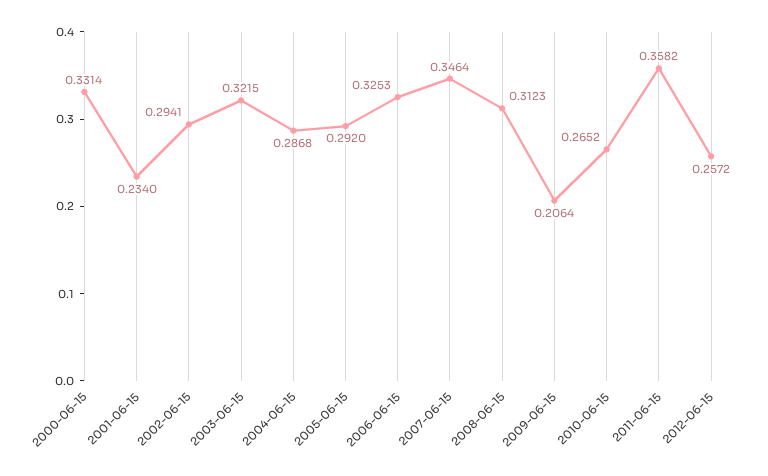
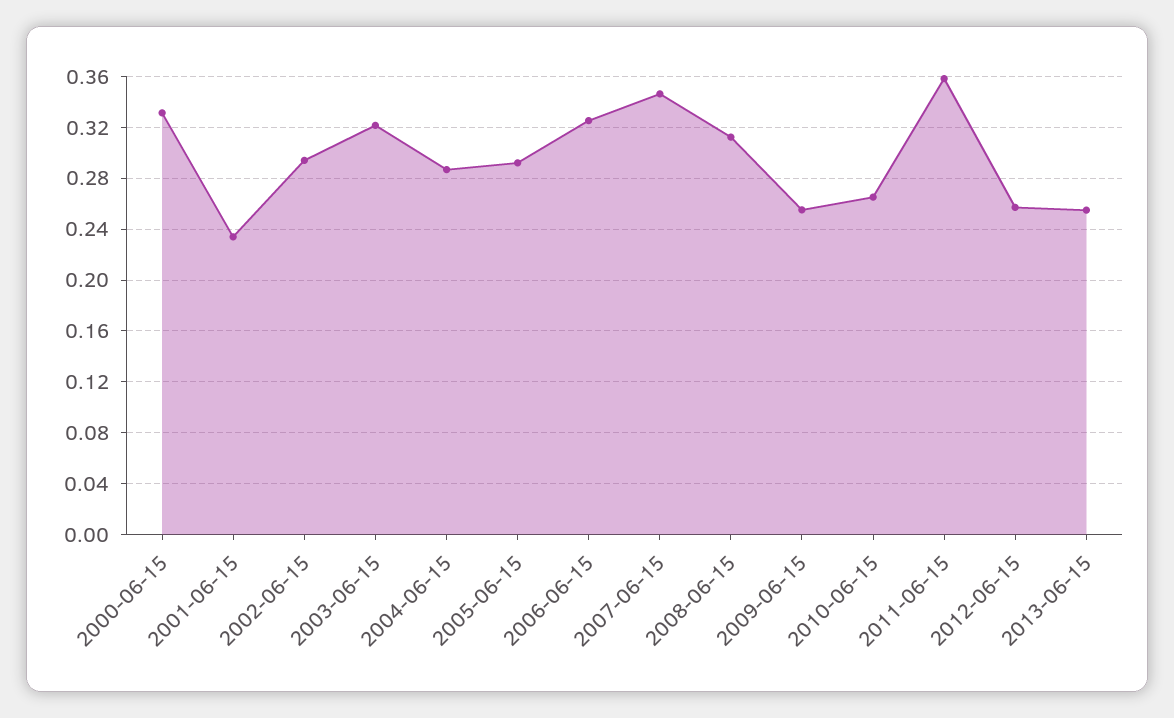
2009-06-15: 0.2064 -> 0.255
2013-06-15: none -> 0.255

